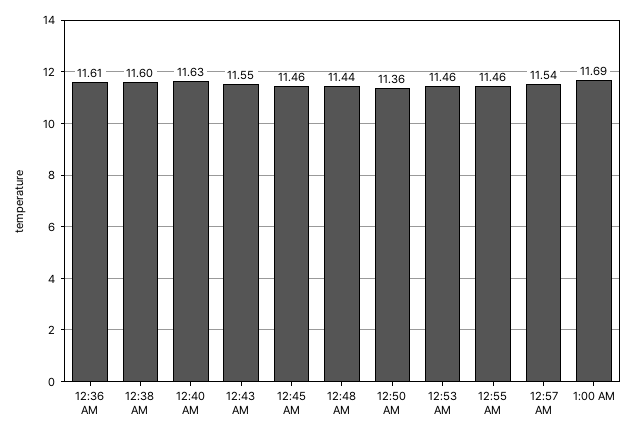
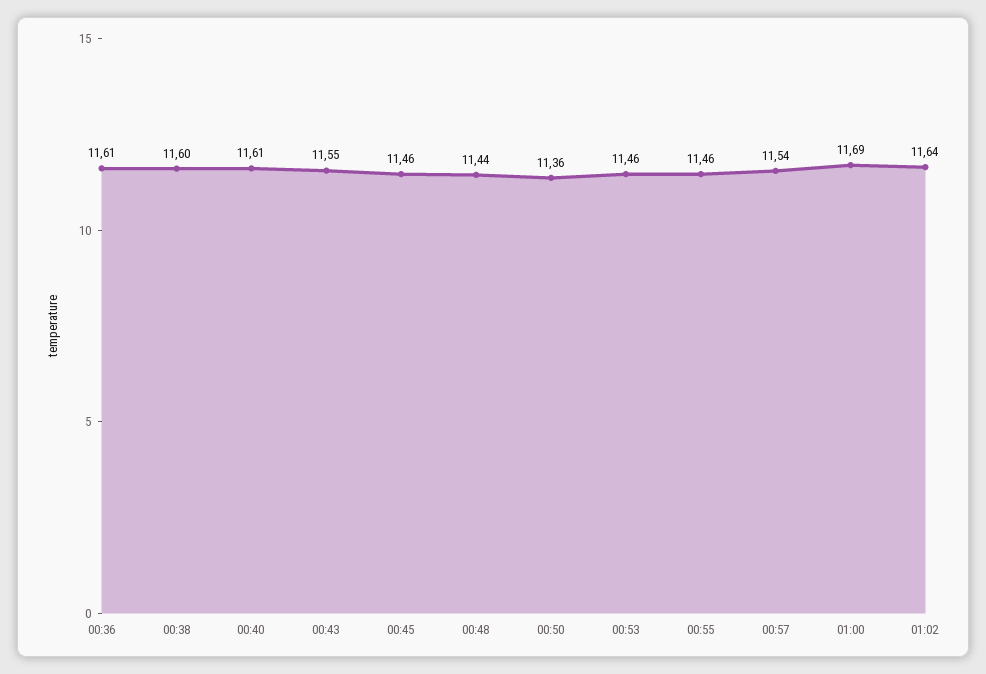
12:40 AM: 11.63 -> 11.61
01:02: none -> 11.64

